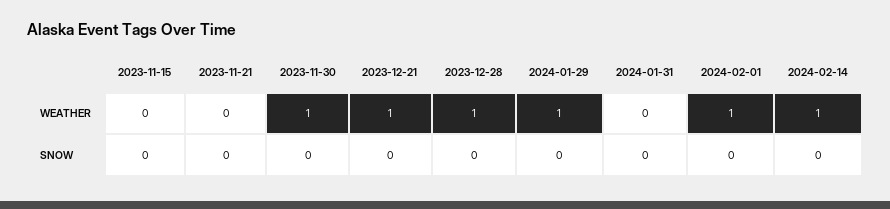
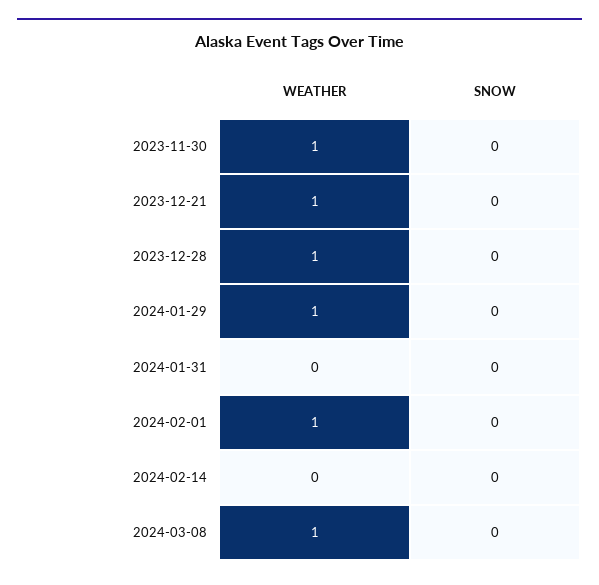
2023-11-15, WEATHER: 0 -> none
2023-11-21, WEATHER: 0 -> none
2024-02-14, WEATHER: 1 -> 0
2023-11-15, SNOW: 0 -> none
2023-11-21, SNOW: 0 -> none
2024-03-08, WEATHER: none -> 1
2024-03-08, SNOW: none -> 0

